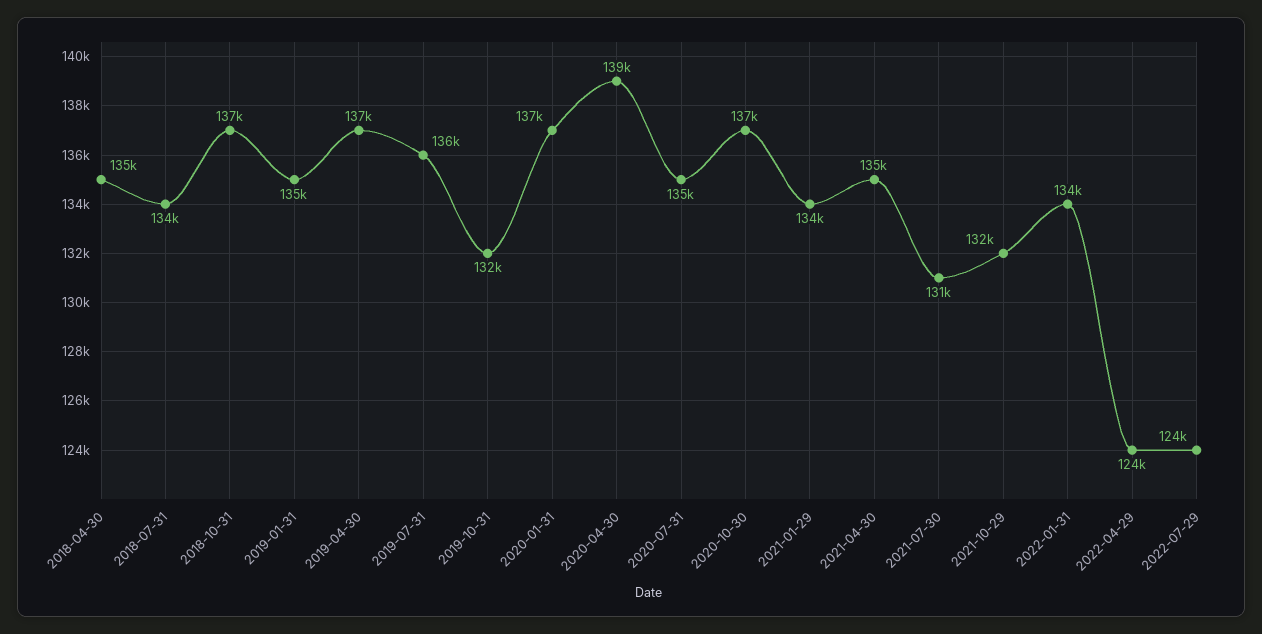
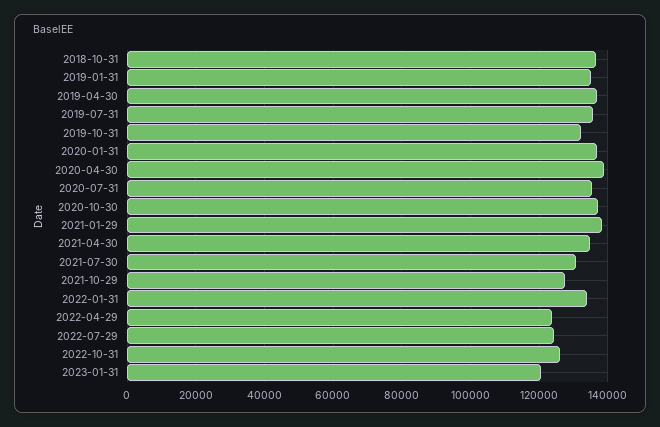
2018-04-30: 135000 -> none
2018-07-31: 134000 -> none
2021-01-29: 134000 -> 138000
2021-10-29: 132000 -> 128000
2022-10-31: none -> 126000
2023-01-31: none -> 120000

